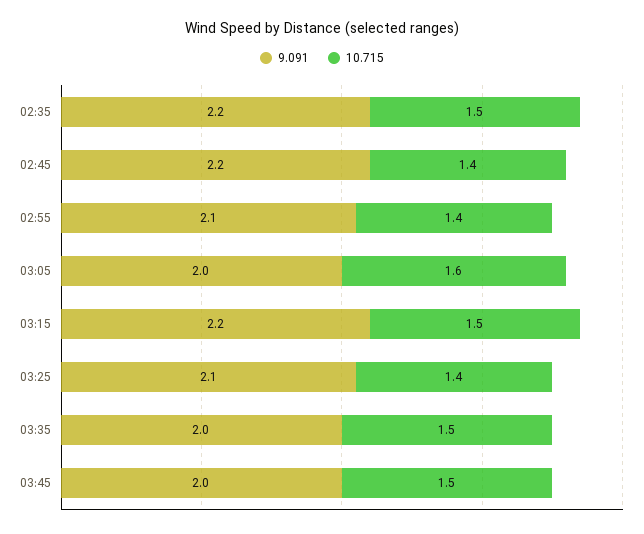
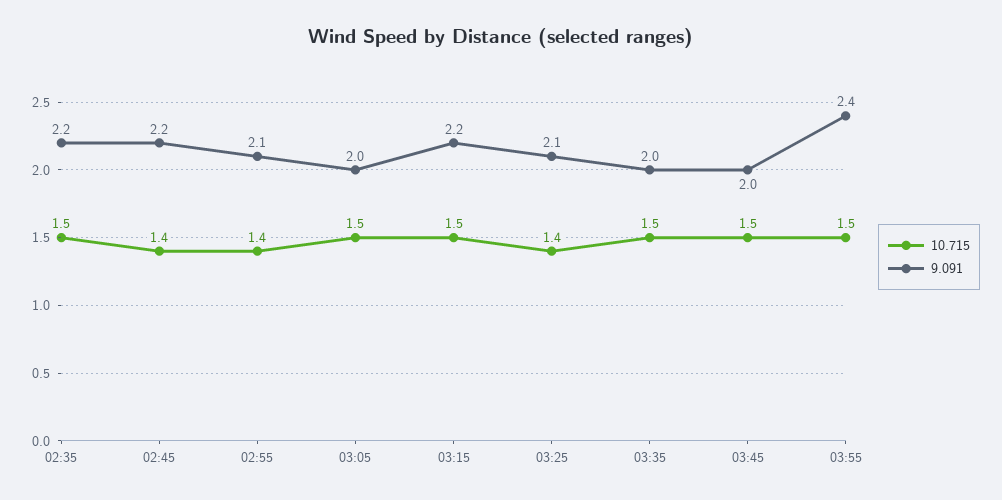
10.715, 03:05: 1.6 -> 1.5
10.715, 03:55: none -> 1.5
9.091, 03:55: none -> 2.4

